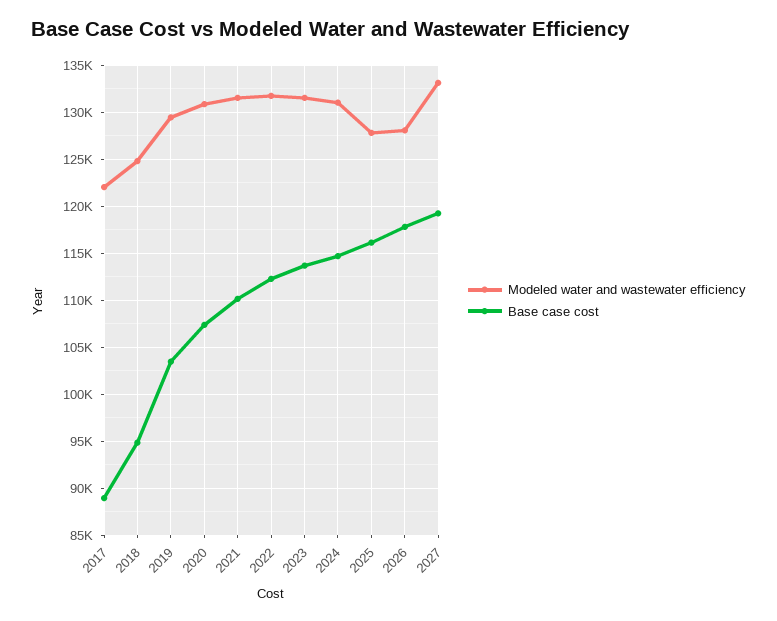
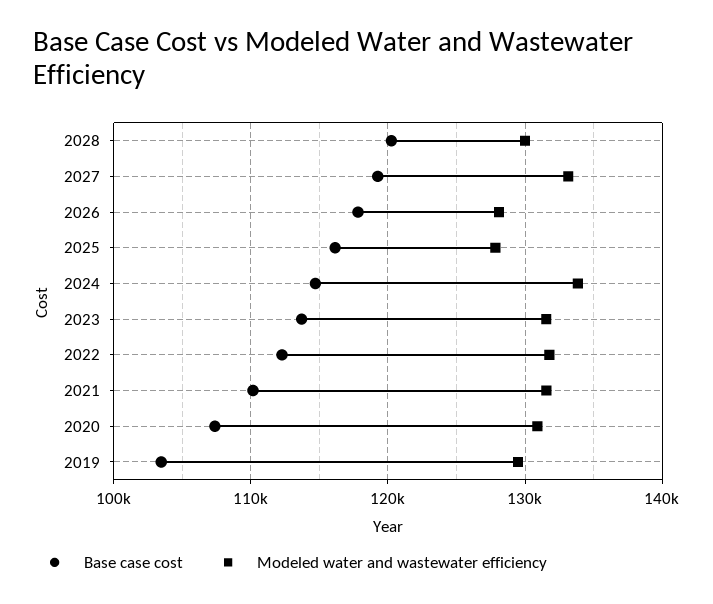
Modeled water and wastewater efficiency, 2017: 122000 -> none
Base case cost, 2017: 89000 -> none
Modeled water and wastewater efficiency, 2018: 125000 -> none
Base case cost, 2018: 95000 -> none
Modeled water and wastewater efficiency, 2024: 131000 -> 134000
Base case cost, 2028: none -> 120000
Modeled water and wastewater efficiency, 2028: none -> 130000

